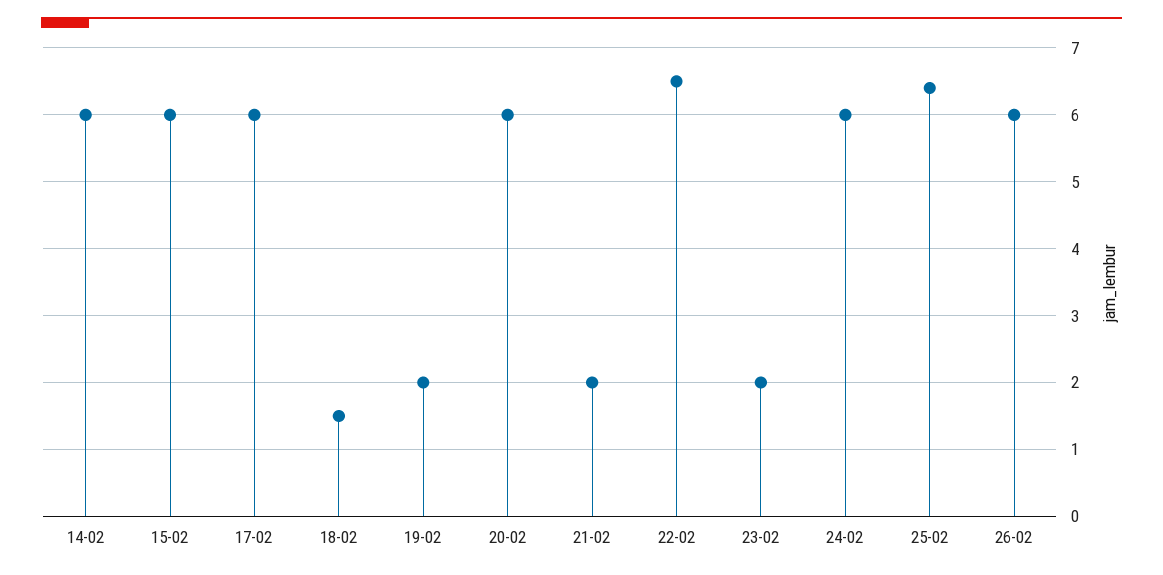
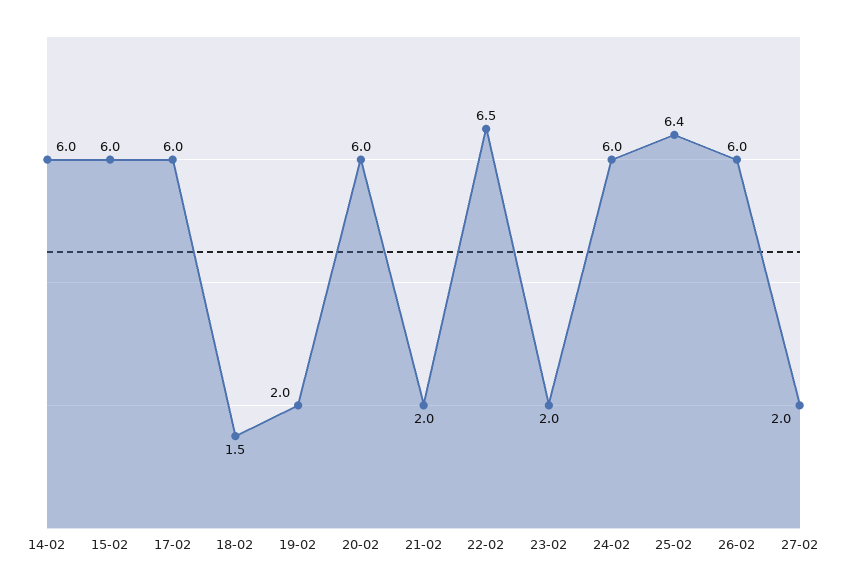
27-02: none -> 2

